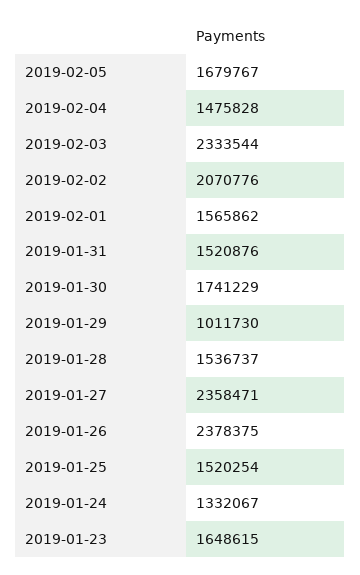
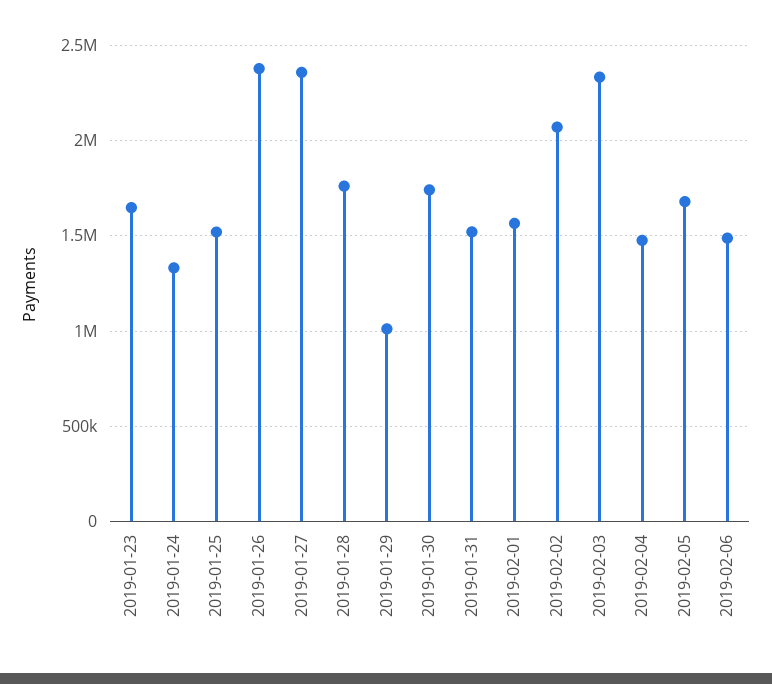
2019-01-28: 1536737 -> 1750000
2019-02-06: none -> 1500000

